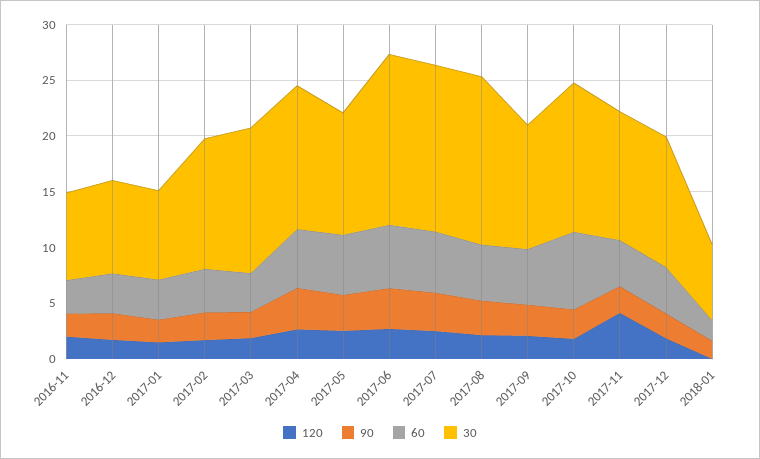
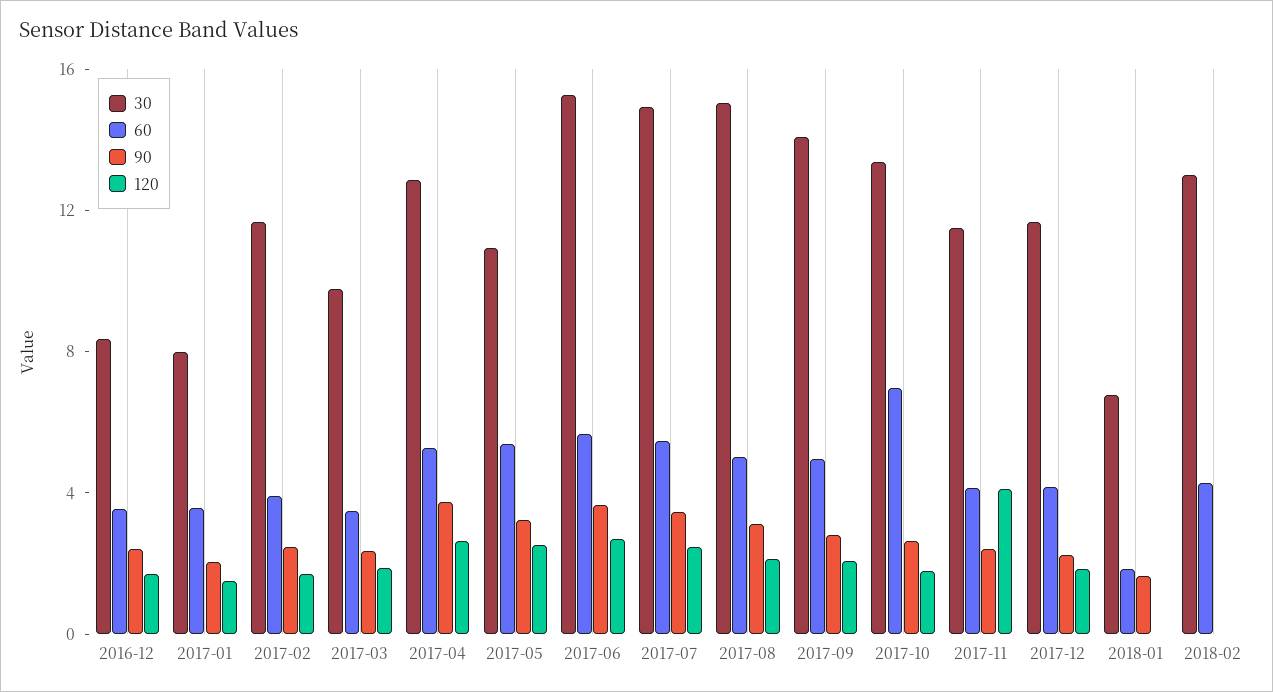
120, 2016-11: 2 -> none
90, 2016-11: 2 -> none
60, 2016-11: 3 -> none
30, 2016-11: 8 -> none
30, 2017-03: 13 -> 10
30, 2017-09: 11 -> 14
30, 2018-02: none -> 13
60, 2018-02: none -> 4
90, 2018-02: none -> 0
120, 2018-02: none -> 0

